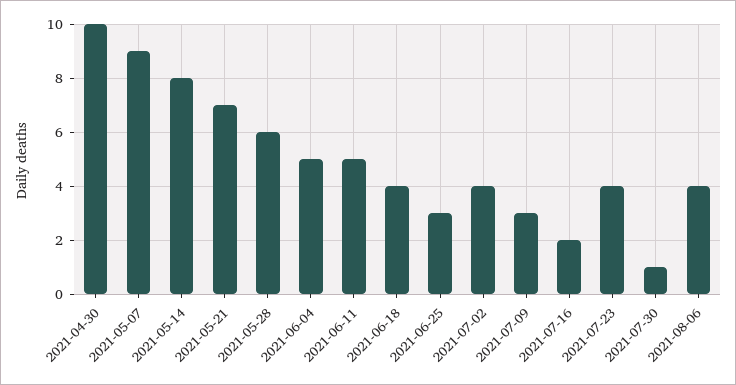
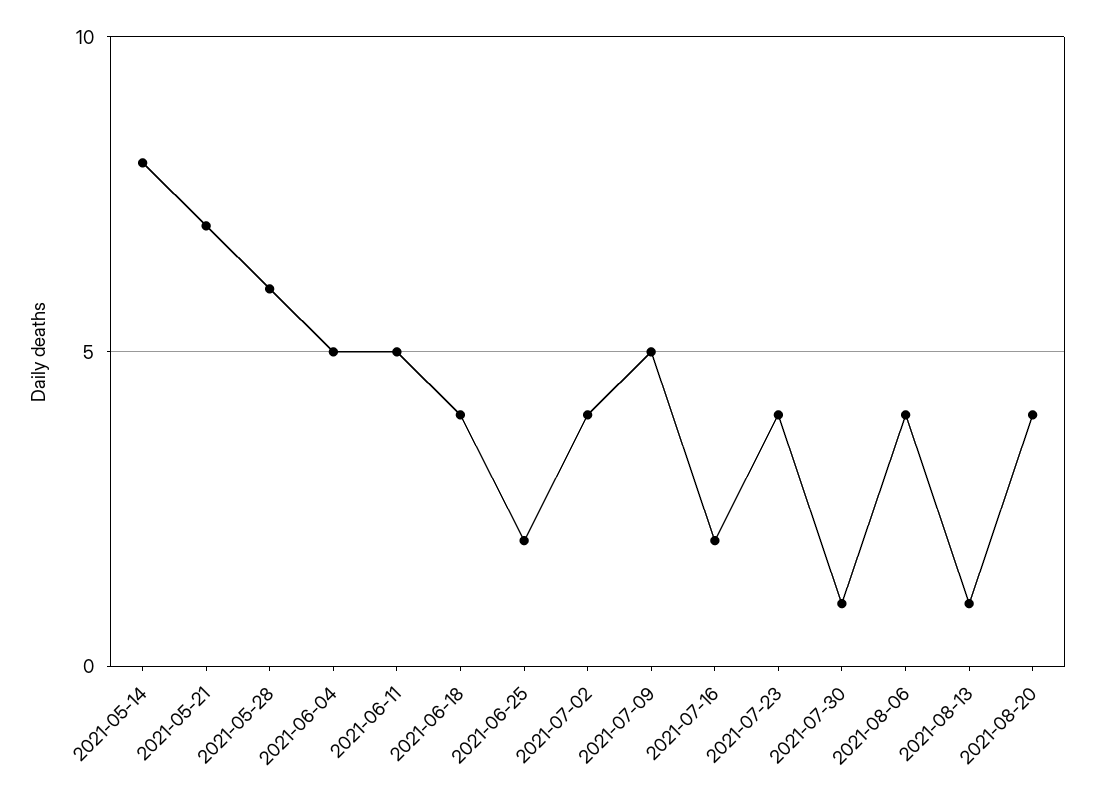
2021-04-30: 10 -> none
2021-05-07: 9 -> none
2021-06-25: 3 -> 2
2021-07-09: 3 -> 5
2021-08-13: none -> 1
2021-08-20: none -> 4

